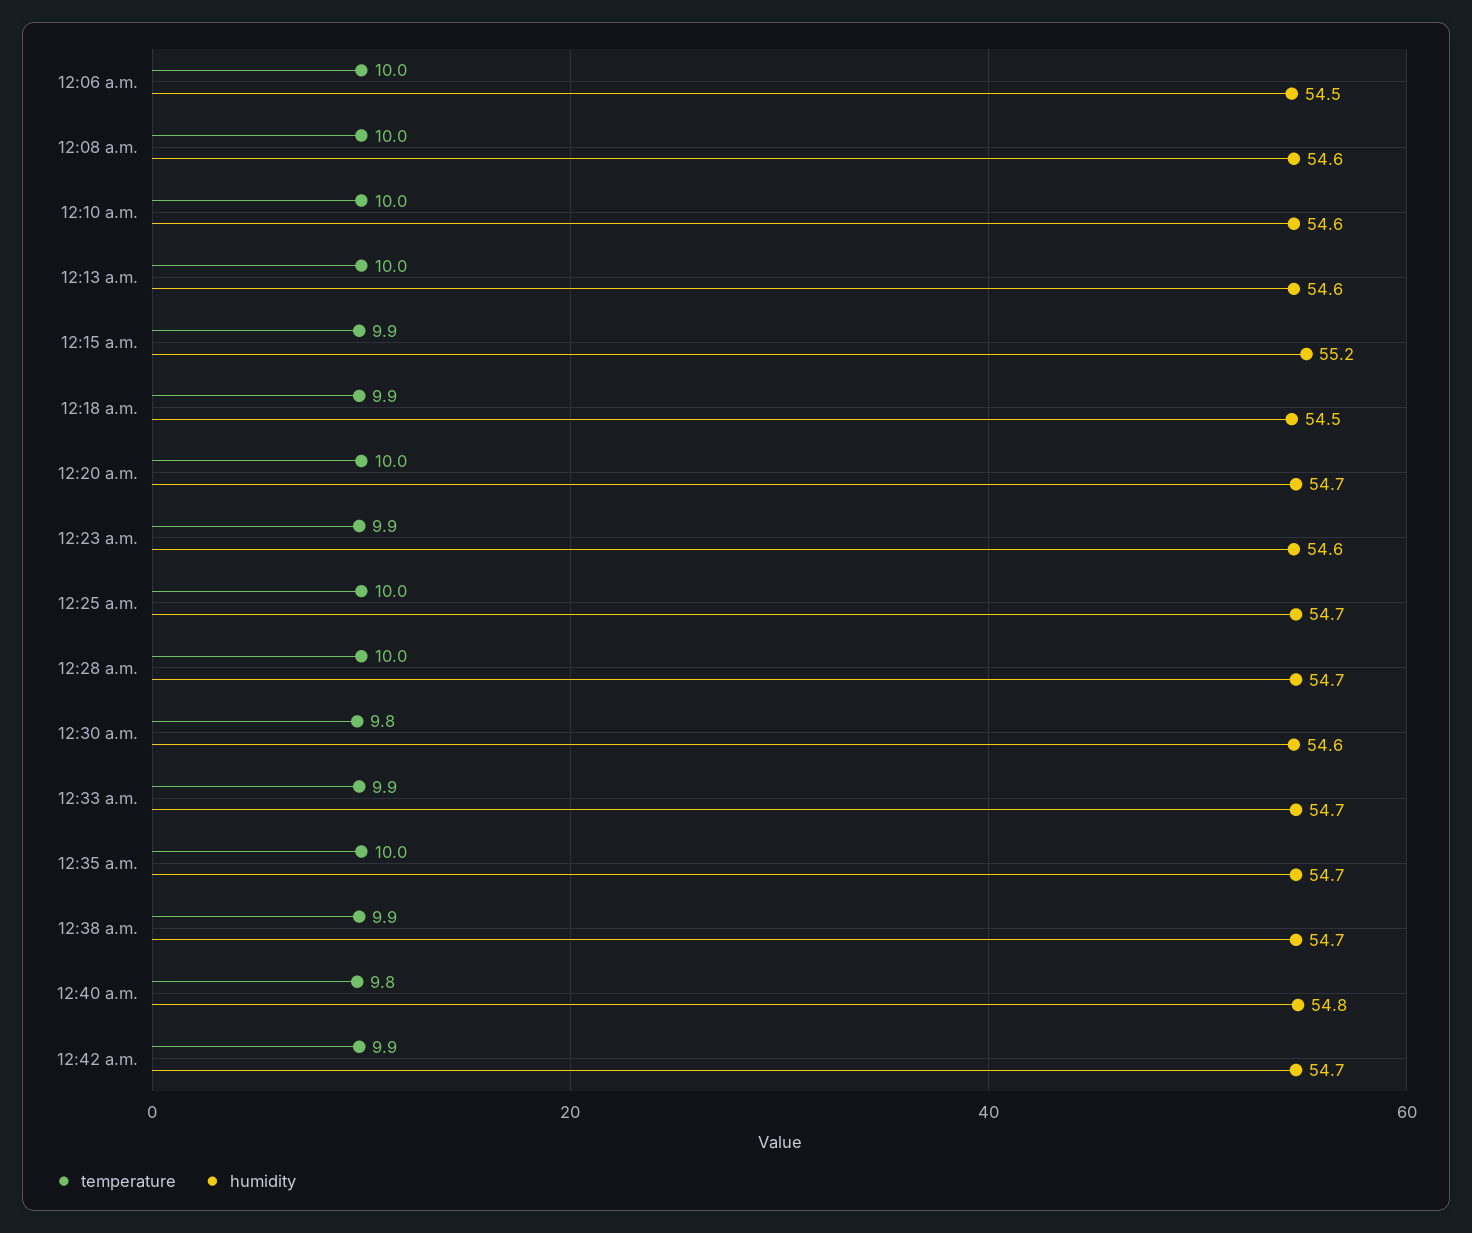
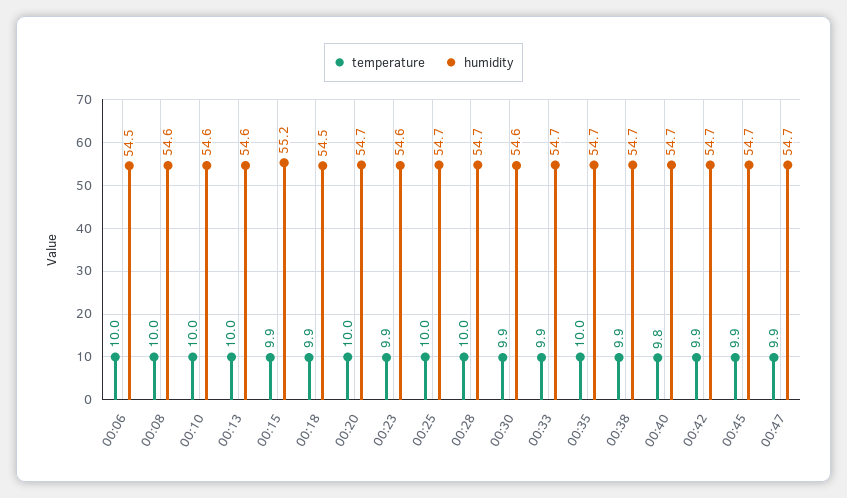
temperature, 12:30 a.m.: 9.8 -> 9.9
humidity, 12:40 a.m.: 54.8 -> 54.7
temperature, 00:45: none -> 9.9
humidity, 00:45: none -> 54.7
temperature, 00:47: none -> 9.9
humidity, 00:47: none -> 54.7

